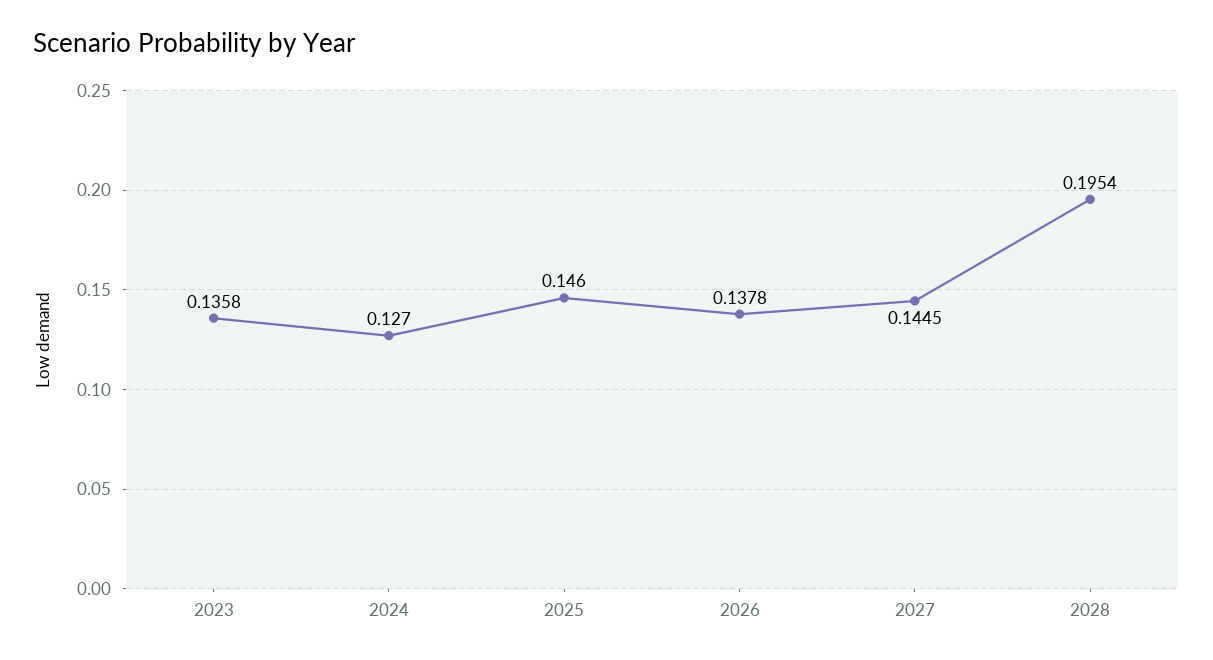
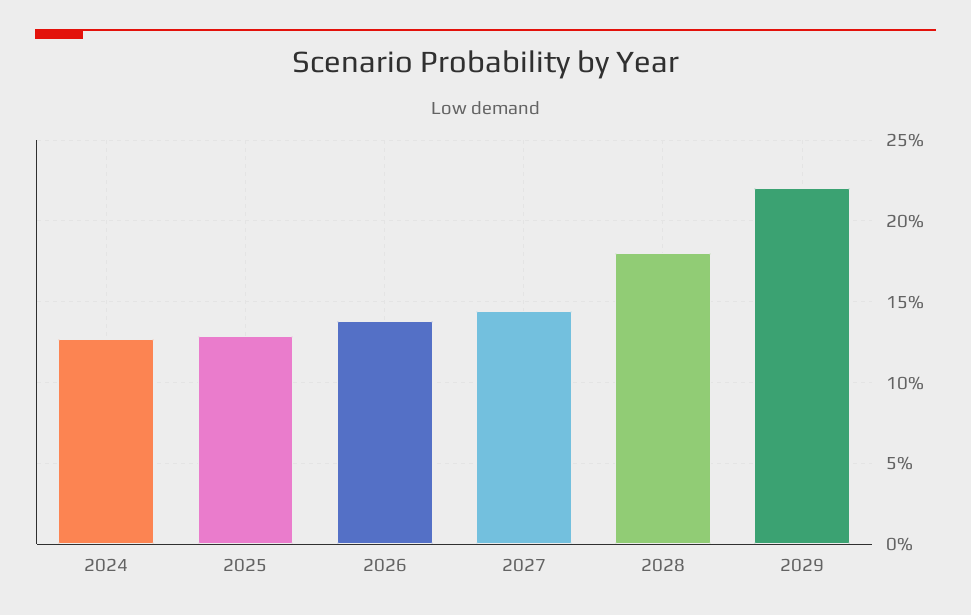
2023: 0.1358 -> none
2025: 0.146 -> 0.13
2028: 0.1954 -> 0.18
2029: none -> 0.22

